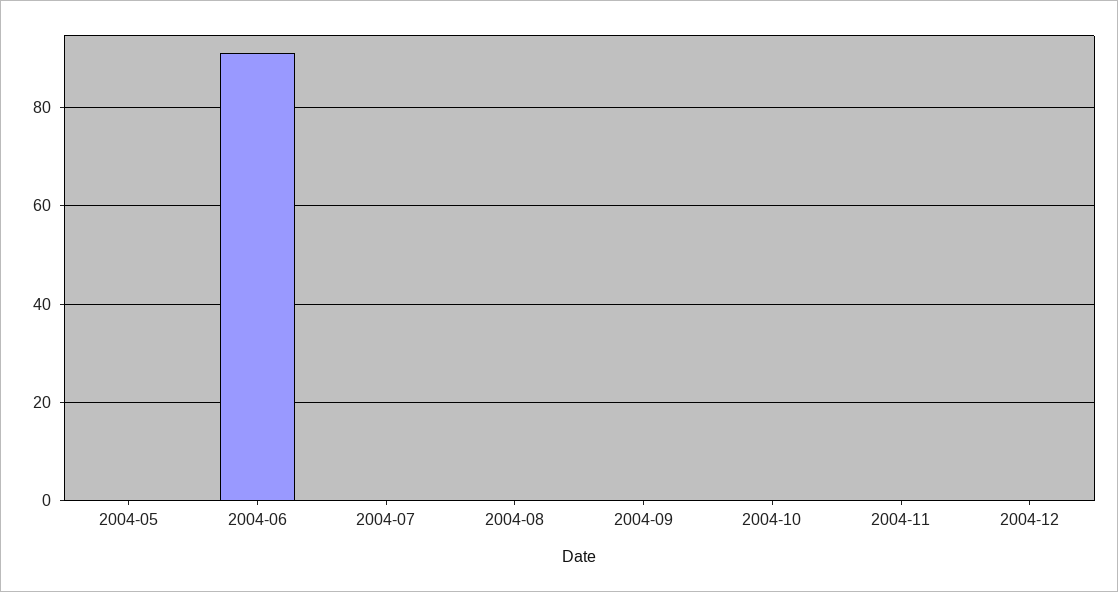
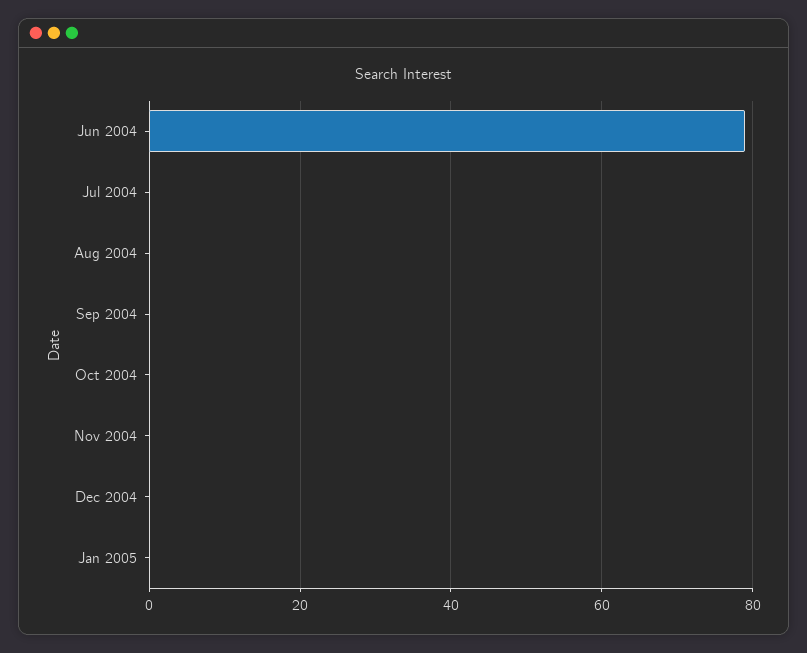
2004-05: 0 -> none
2004-06: 90 -> 80
Jan 2005: none -> 0

